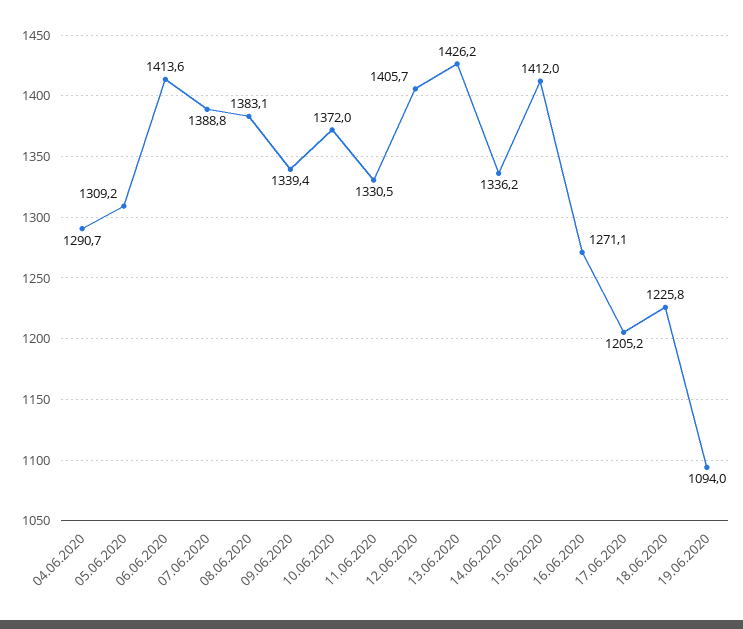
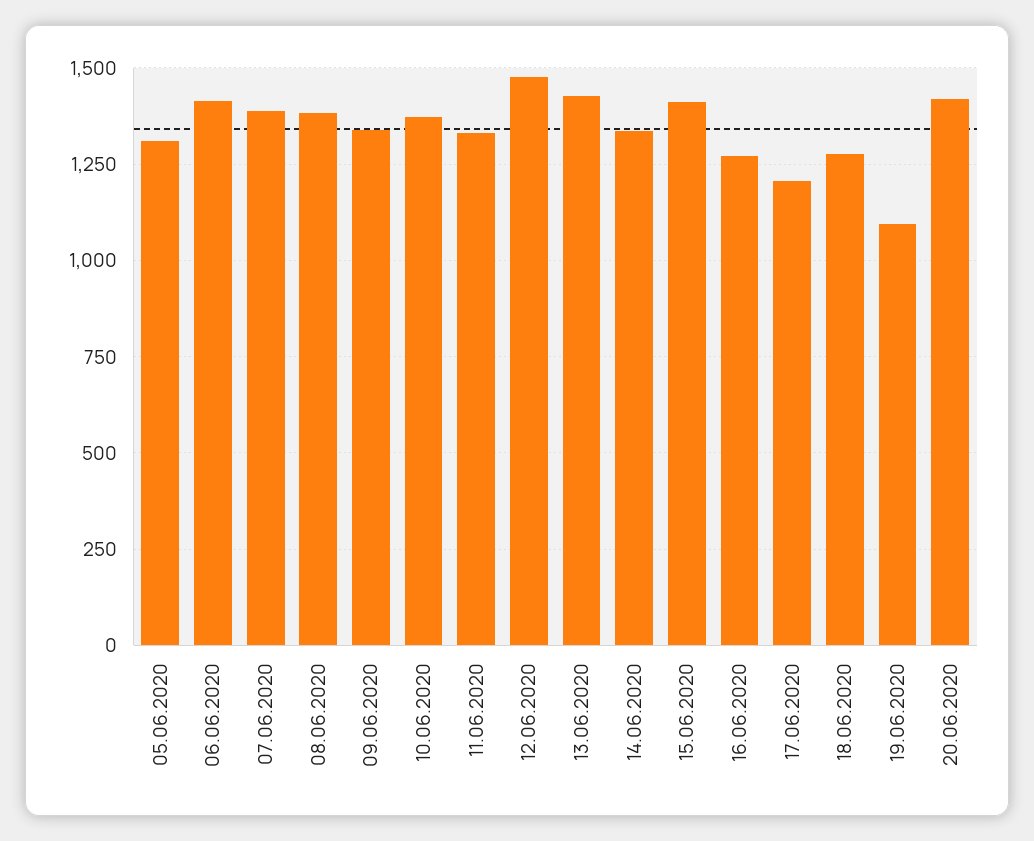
04.06.2020: 1290.7 -> none
12.06.2020: 1405.7 -> 1475
18.06.2020: 1225.8 -> 1275
20.06.2020: none -> 1425

